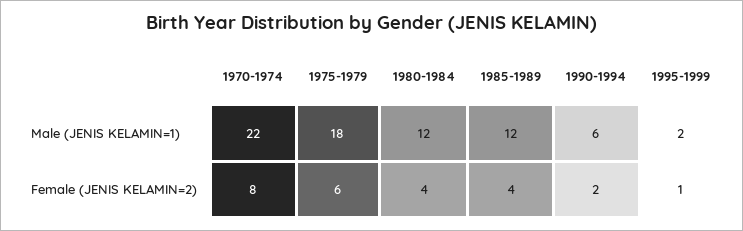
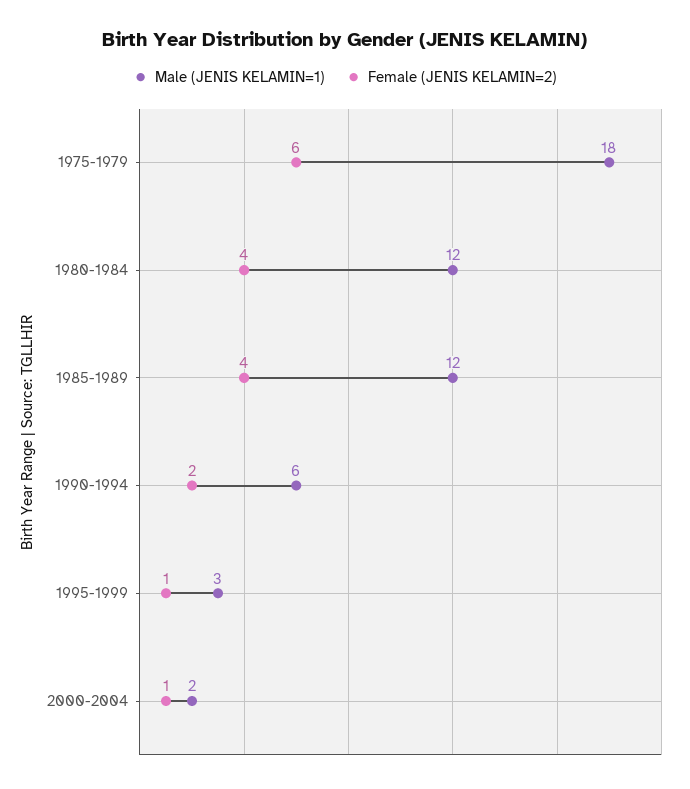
Male (JENIS KELAMIN=1), 1970-1974: 22 -> none
Male (JENIS KELAMIN=1), 1995-1999: 2 -> 3
Female (JENIS KELAMIN=2), 1970-1974: 8 -> none
Male (JENIS KELAMIN=1), 2000-2004: none -> 2
Female (JENIS KELAMIN=2), 2000-2004: none -> 1

